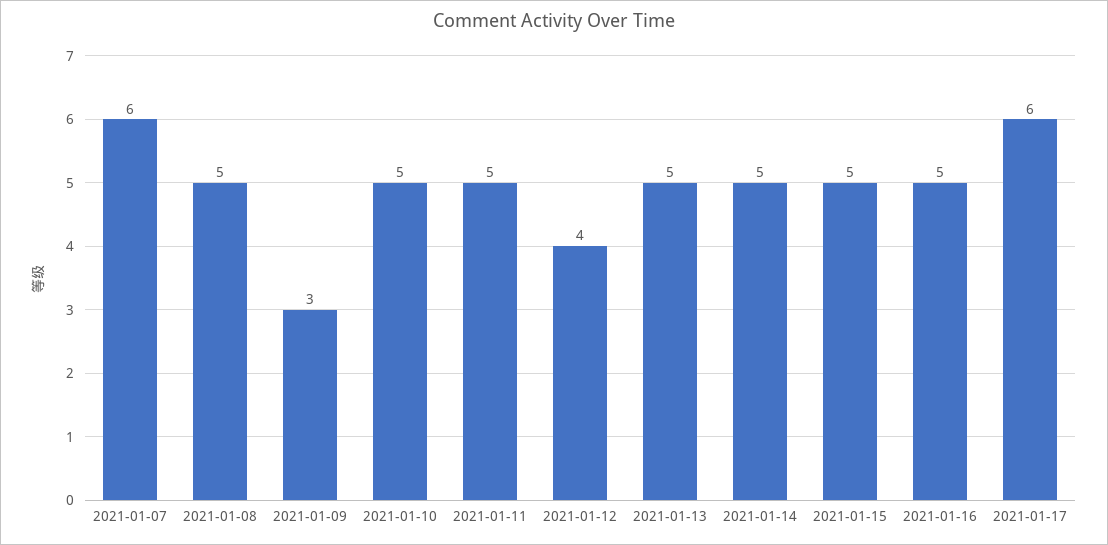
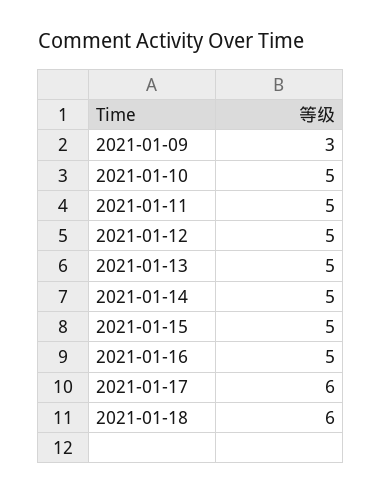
2021-01-07: 6 -> none
2021-01-08: 5 -> none
2021-01-12: 4 -> 5
2021-01-18: none -> 6

